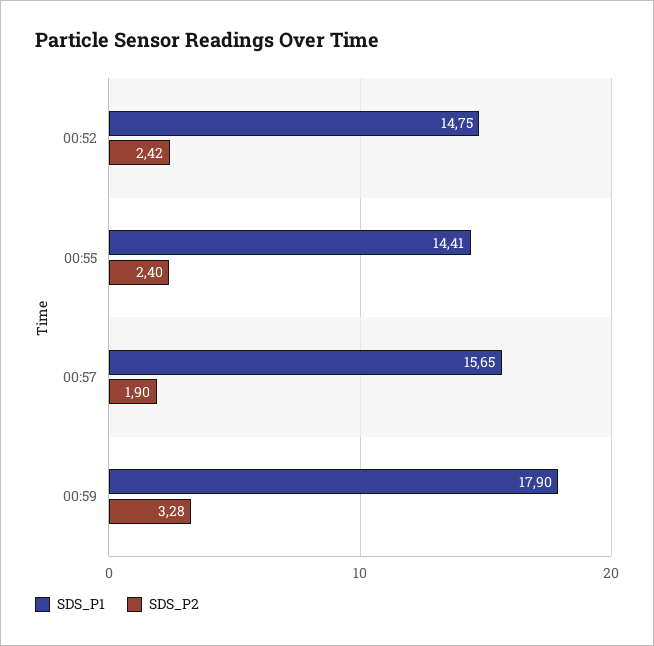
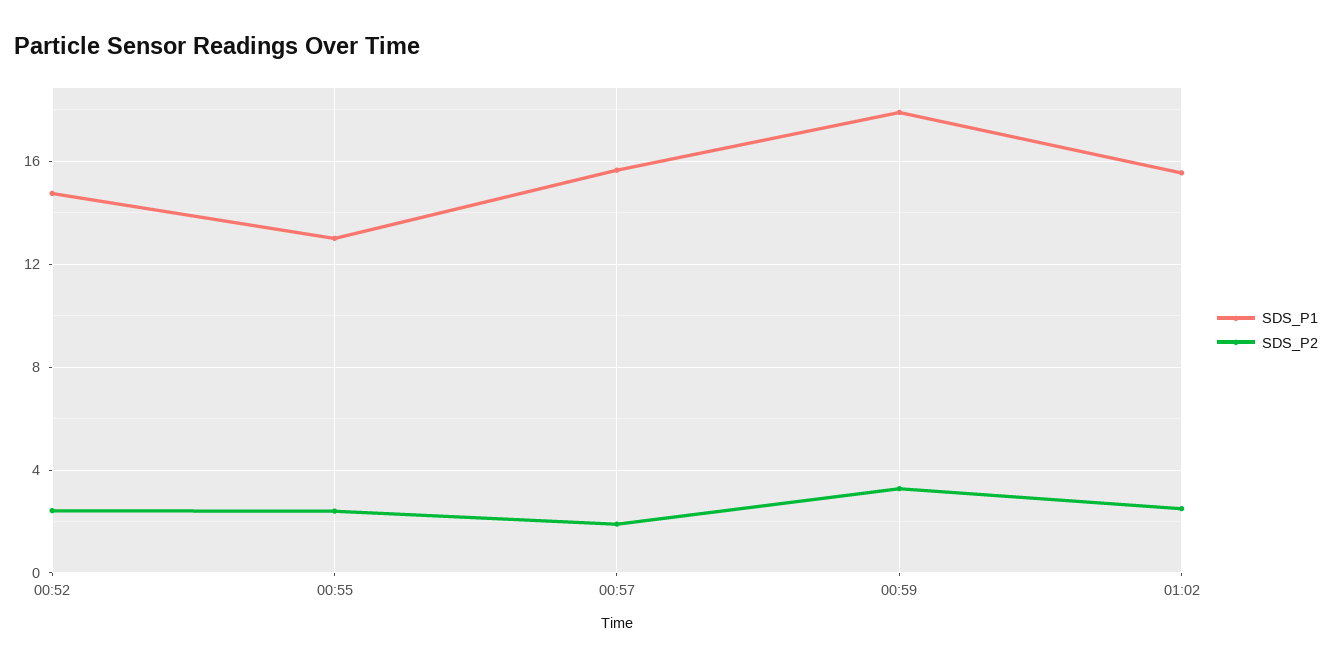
SDS_P1, 00:55: 14.41 -> 13
SDS_P1, 01:02: none -> 15.5
SDS_P2, 01:02: none -> 2.5

